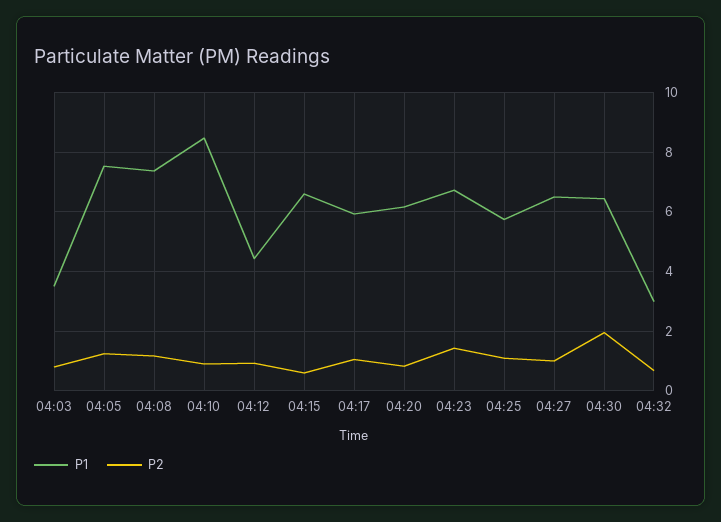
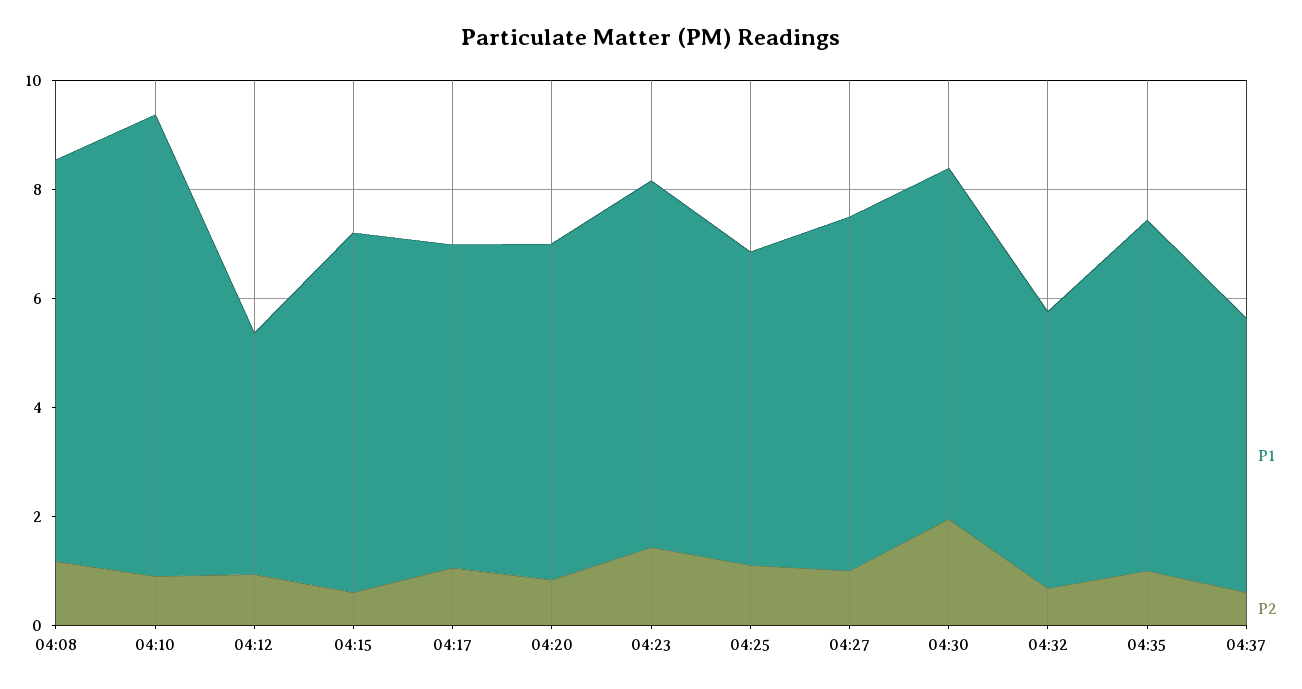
P1, 04:03: 3.5 -> none
P2, 04:03: 0.75 -> none
P1, 04:05: 7.5 -> none
P2, 04:05: 1.25 -> none
P1, 04:32: 3 -> 5
P1, 04:35: none -> 6.5
P2, 04:35: none -> 1
P1, 04:37: none -> 5
P2, 04:37: none -> 0.5

